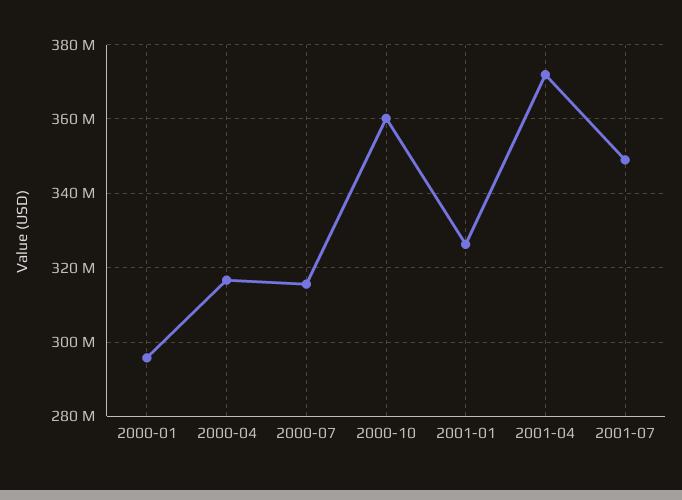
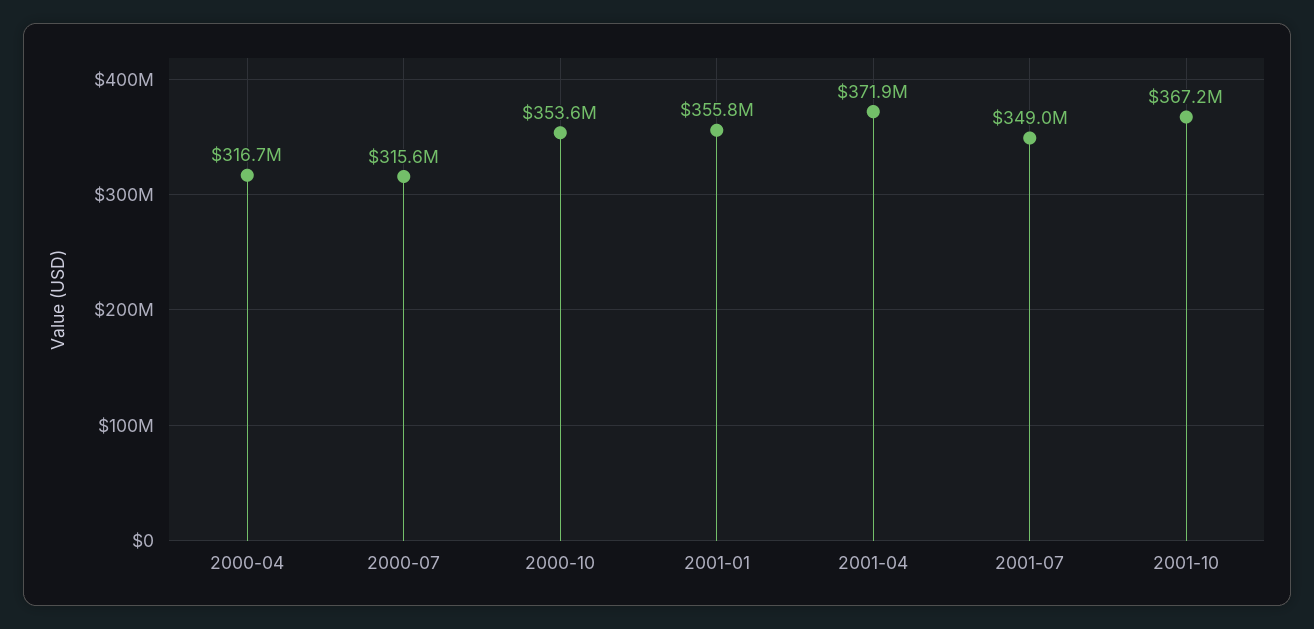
2000-01: 296000000 -> none
2000-10: 360000000 -> 353600000
2001-01: 326000000 -> 355800000
2001-10: none -> 367200000

